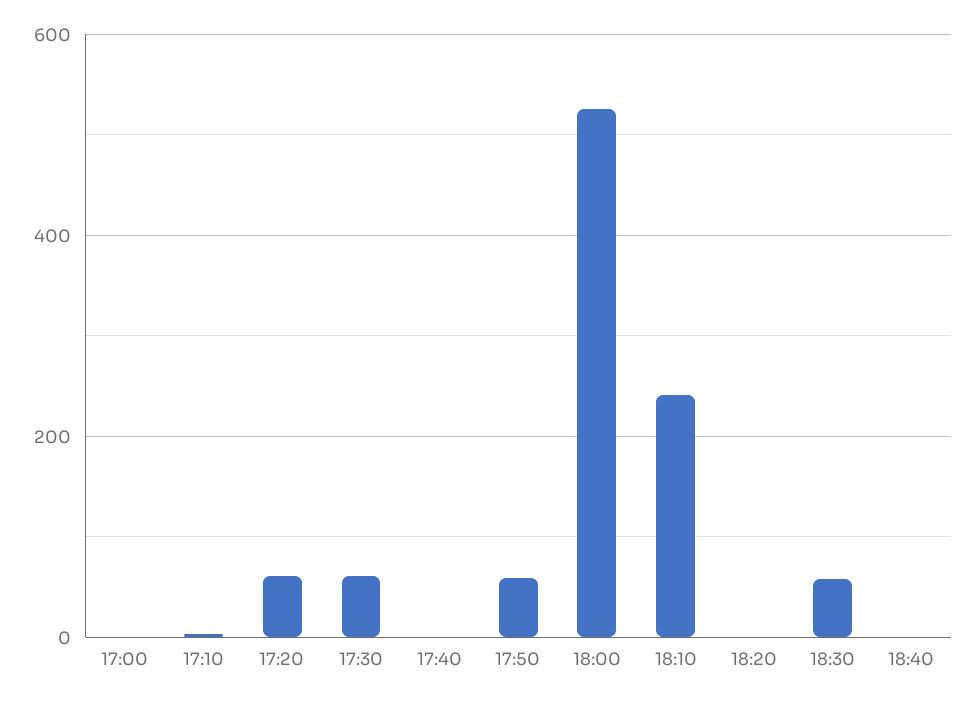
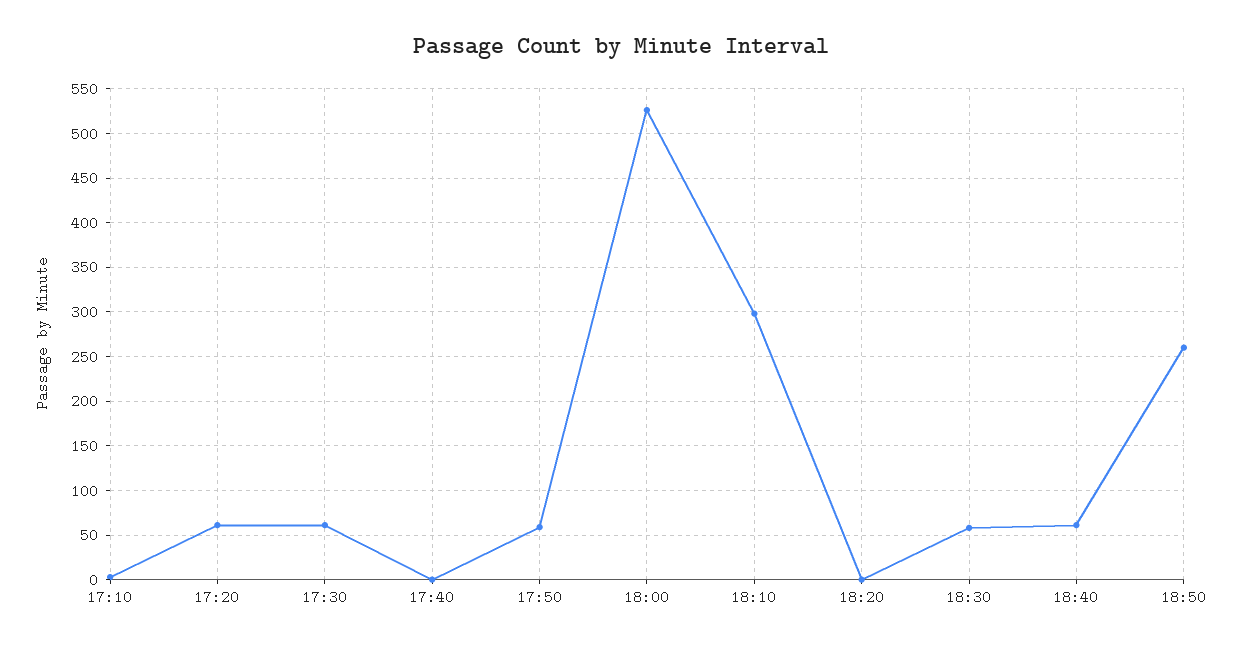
17:00: 0 -> none
18:10: 240 -> 300
18:40: 0 -> 60
18:50: none -> 260

